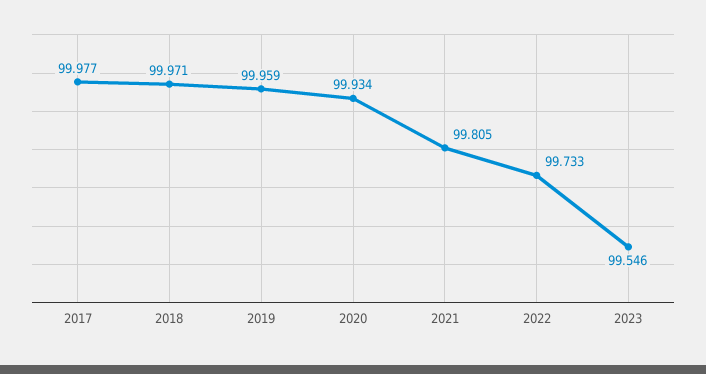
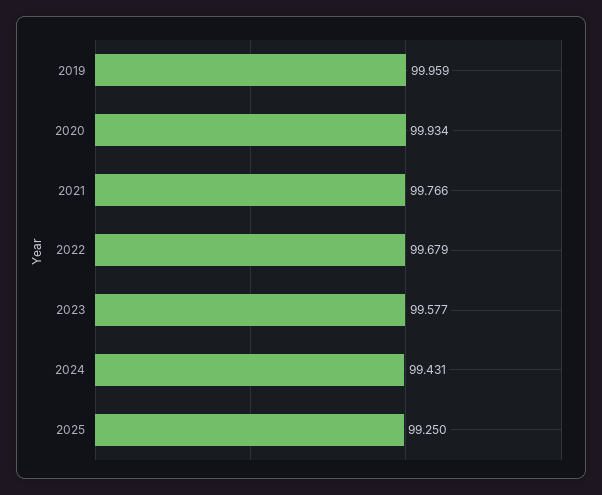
2017: 99.977 -> none
2018: 99.971 -> none
2021: 99.805 -> 99.766
2022: 99.733 -> 99.679
2023: 99.546 -> 99.577
2024: none -> 99.431
2025: none -> 99.25

